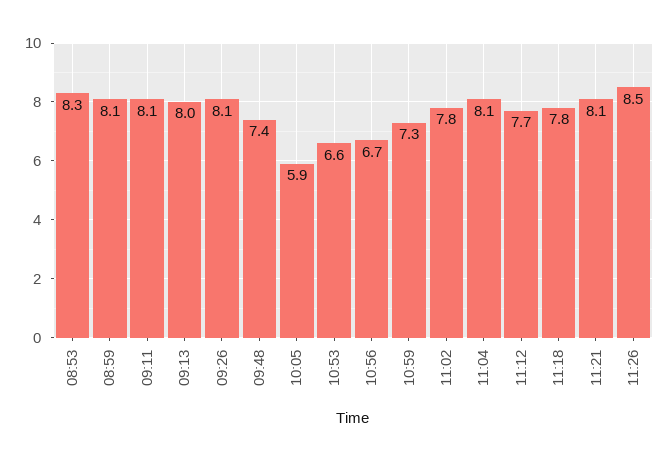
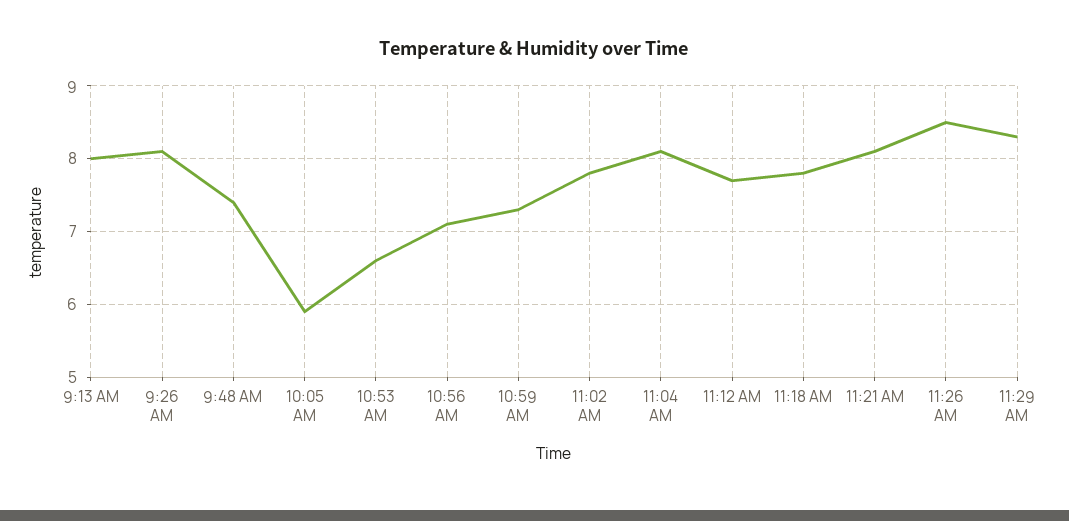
08:53: 8.3 -> none
08:59: 8.1 -> none
09:11: 8.1 -> none
10:56: 6.7 -> 7.1
11:29 AM: none -> 8.3

